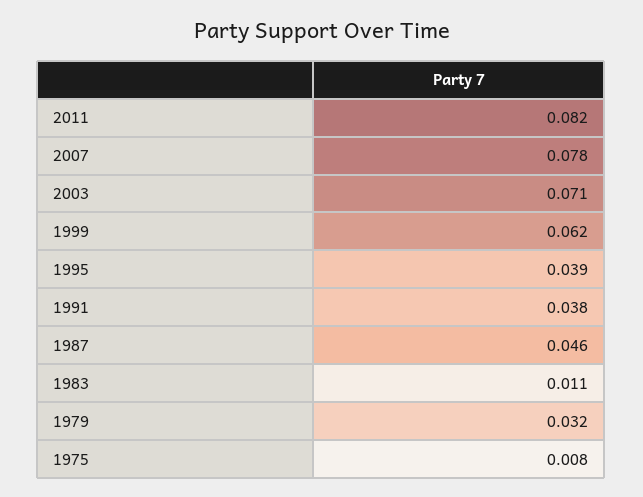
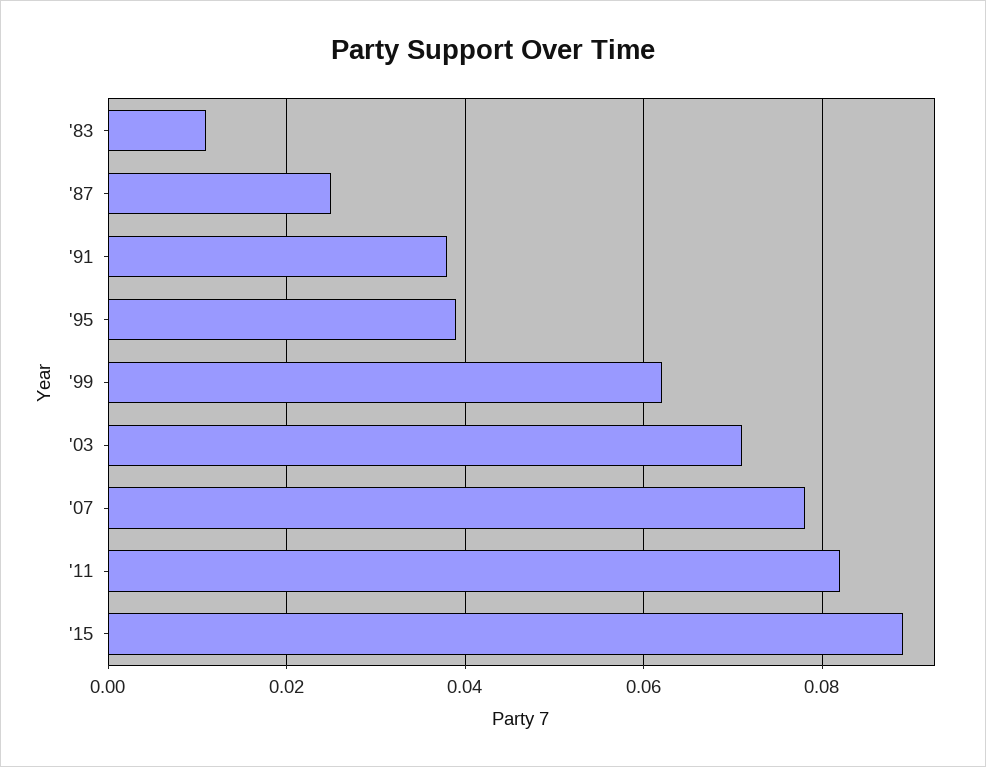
1987: 0.046 -> 0.025
1979: 0.032 -> none
1975: 0.008 -> none
'15: none -> 0.09

